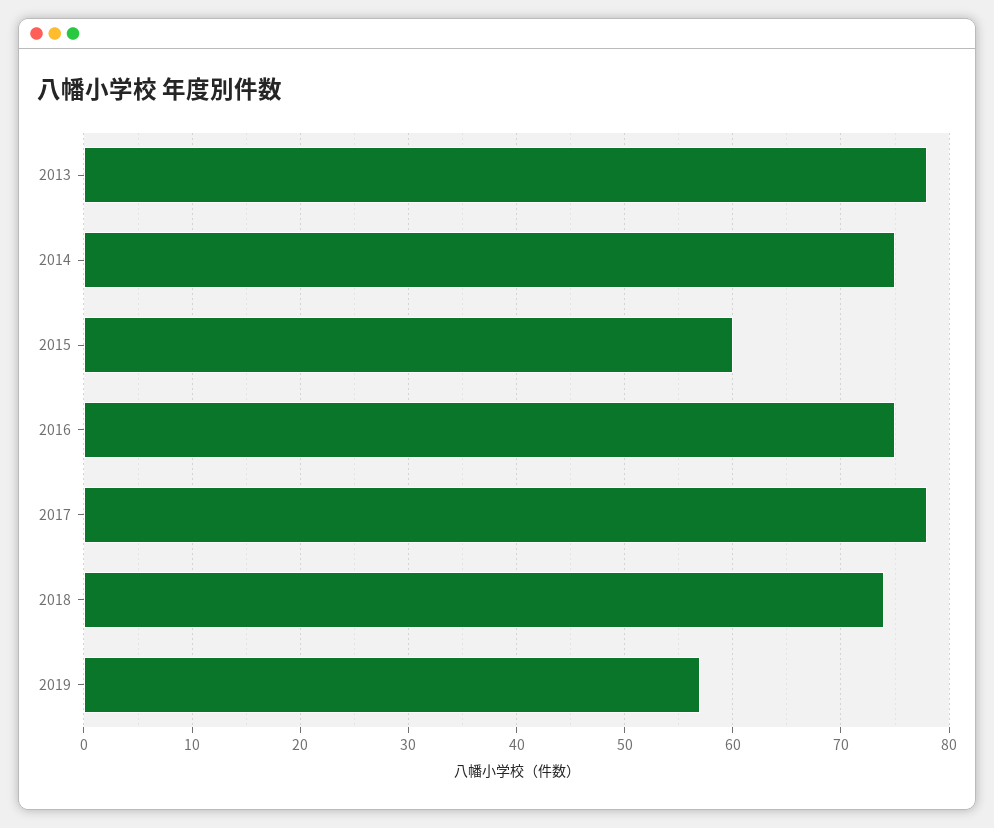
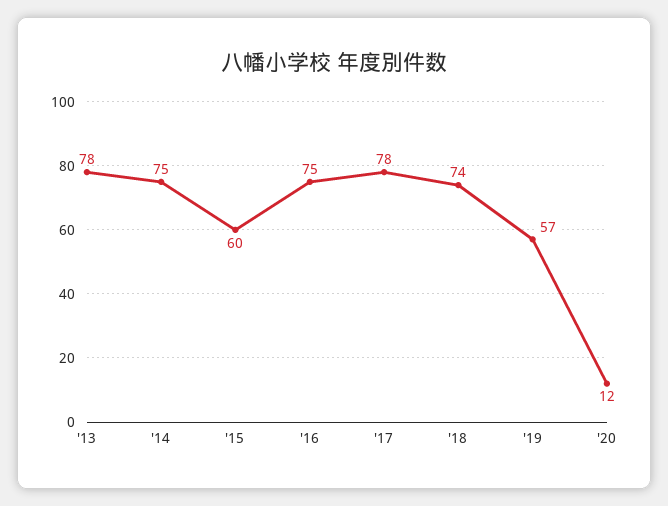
'20: none -> 12

